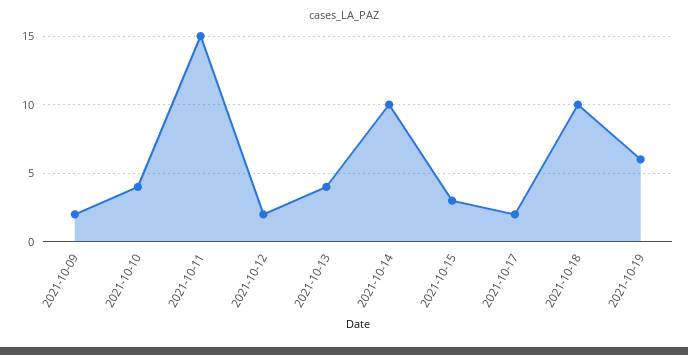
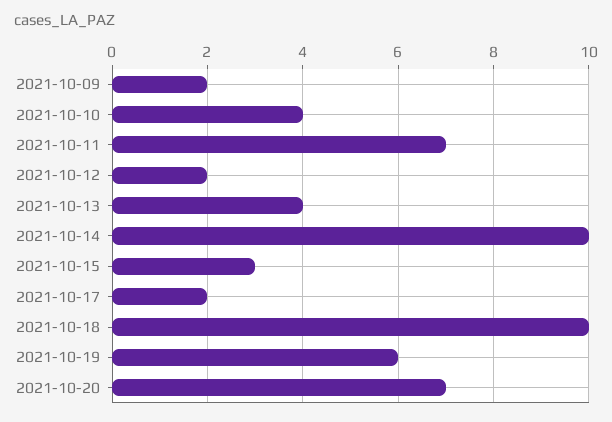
2021-10-11: 15 -> 7
2021-10-20: none -> 7

